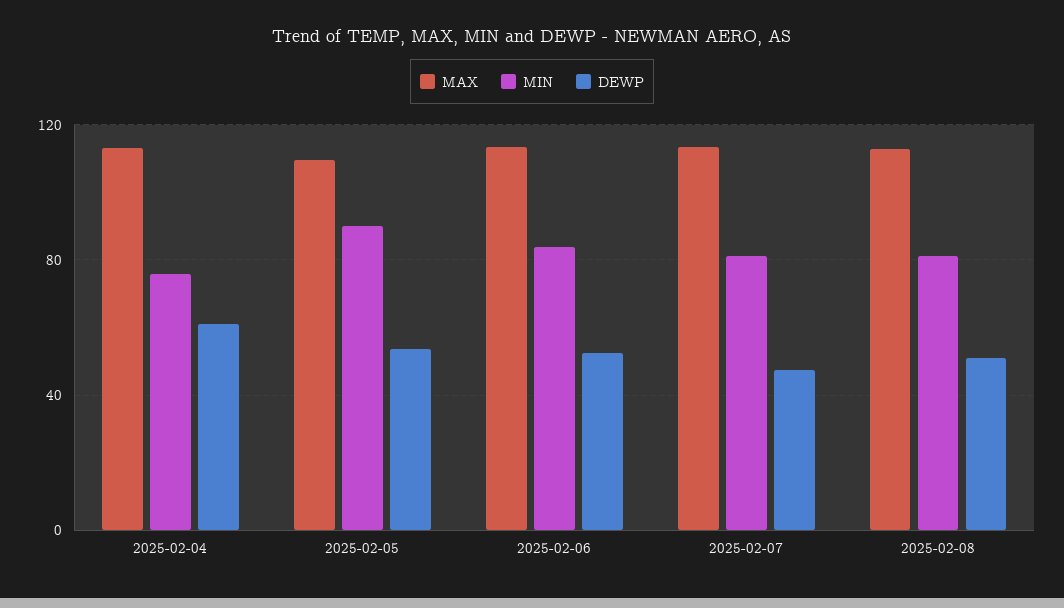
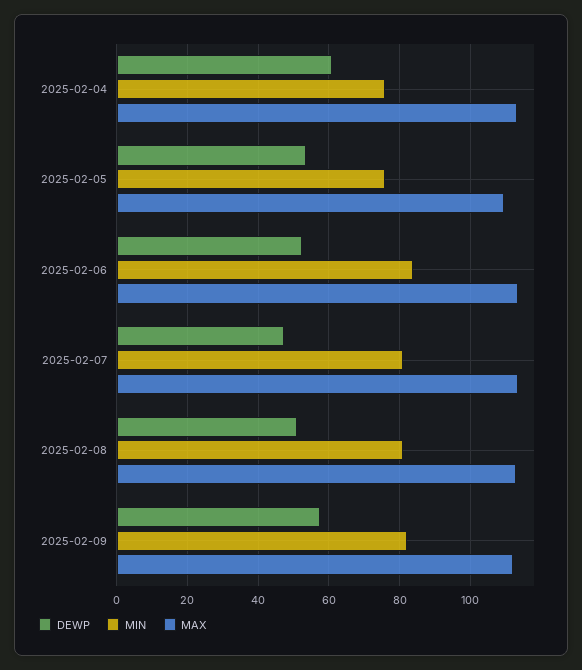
MIN, 2025-02-05: 90 -> 76
DEWP, 2025-02-09: none -> 58
MIN, 2025-02-09: none -> 82
MAX, 2025-02-09: none -> 112

